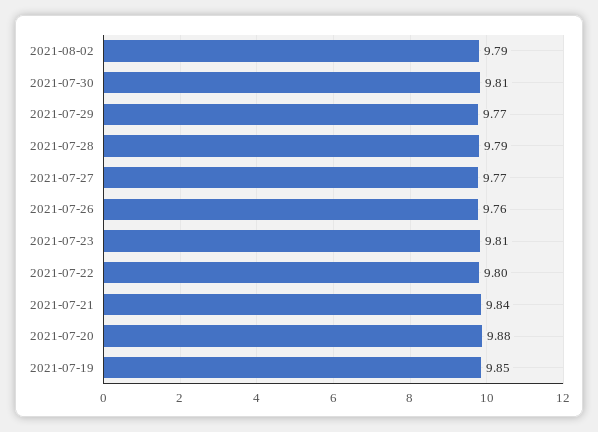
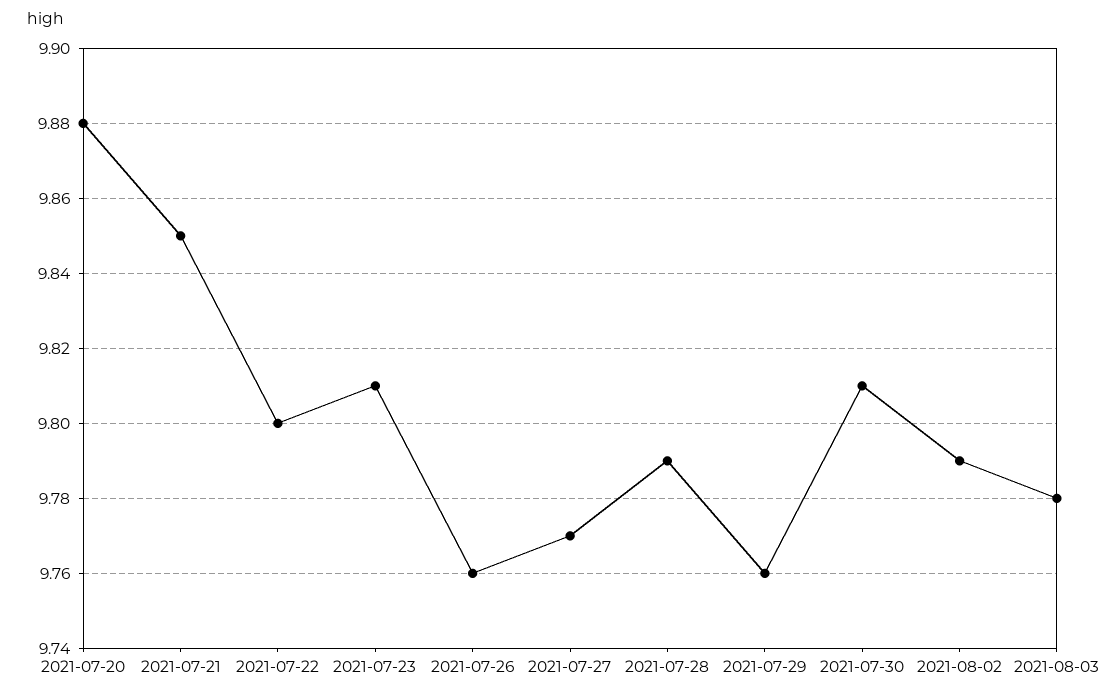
2021-07-29: 9.77 -> 9.76
2021-07-21: 9.84 -> 9.85
2021-07-19: 9.85 -> none
2021-08-03: none -> 9.78

